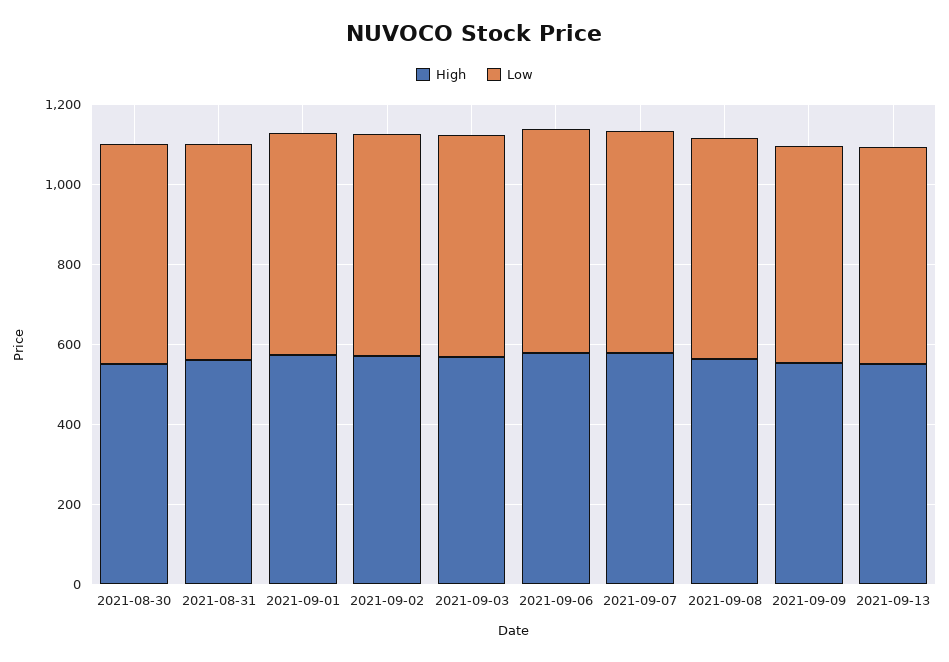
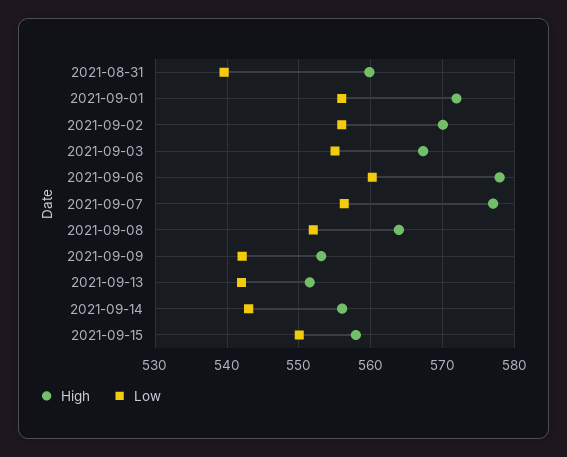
High, 2021-08-30: 550 -> none
Low, 2021-08-30: 550 -> none
High, 2021-09-14: none -> 556
Low, 2021-09-14: none -> 543
High, 2021-09-15: none -> 558
Low, 2021-09-15: none -> 550

